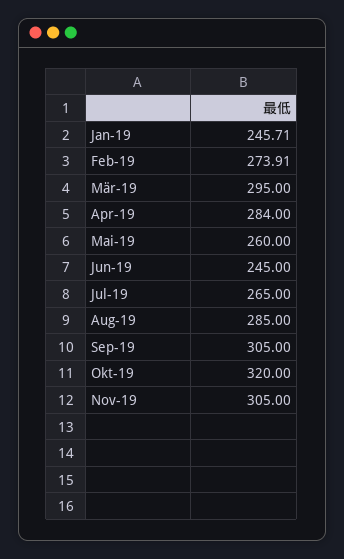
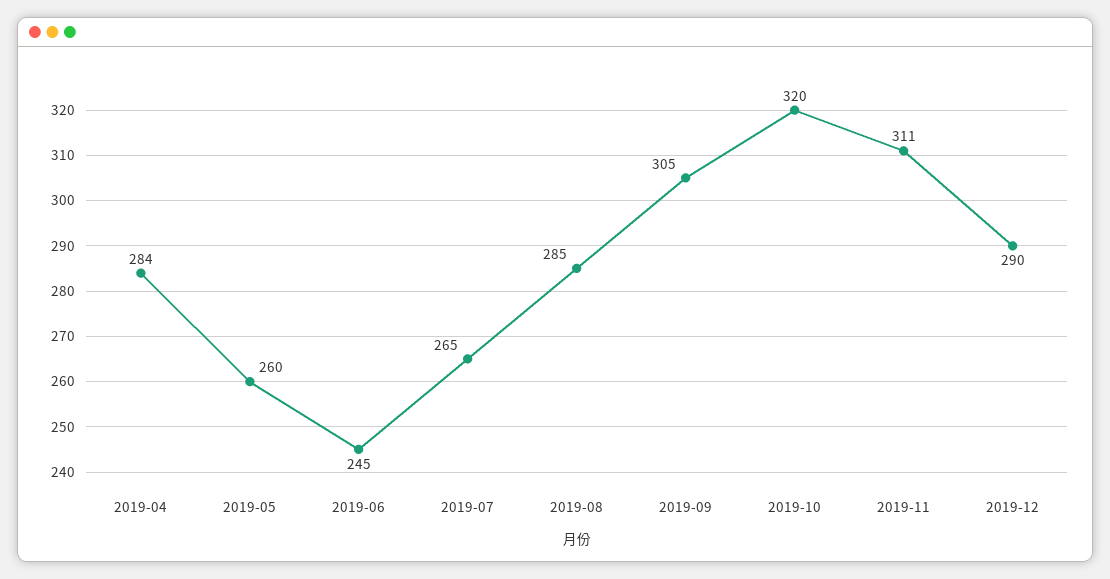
Jan-19: 245.71 -> none
Feb-19: 273.91 -> none
Mär-19: 295 -> none
Nov-19: 305 -> 311
2019-12: none -> 290

